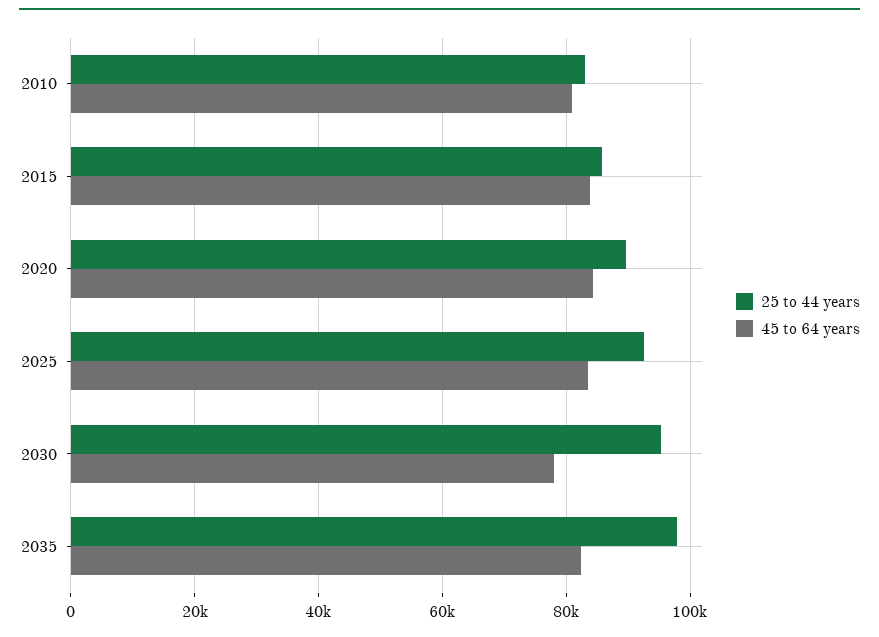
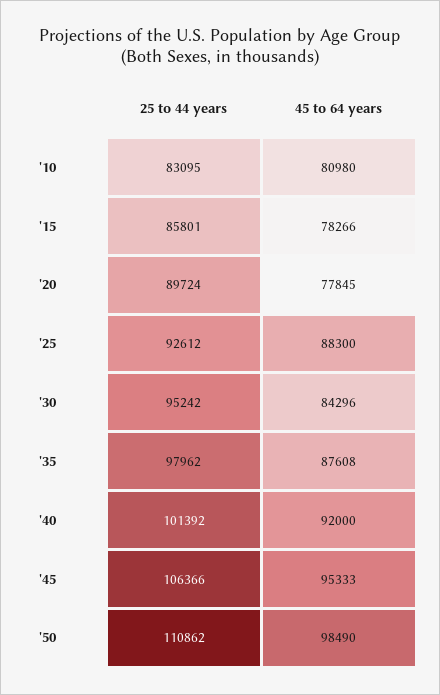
45 to 64 years, 2015: 84000 -> 78266
45 to 64 years, 2020: 84000 -> 77845
45 to 64 years, 2025: 84000 -> 88300
45 to 64 years, 2030: 78000 -> 84296
45 to 64 years, 2035: 82000 -> 87608
25 to 44 years, '40: none -> 101392
45 to 64 years, '40: none -> 92000
25 to 44 years, '45: none -> 106366
45 to 64 years, '45: none -> 95333
25 to 44 years, '50: none -> 110862
45 to 64 years, '50: none -> 98490

